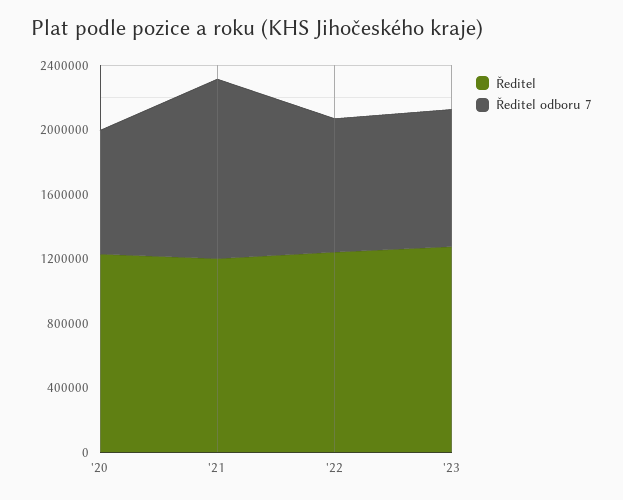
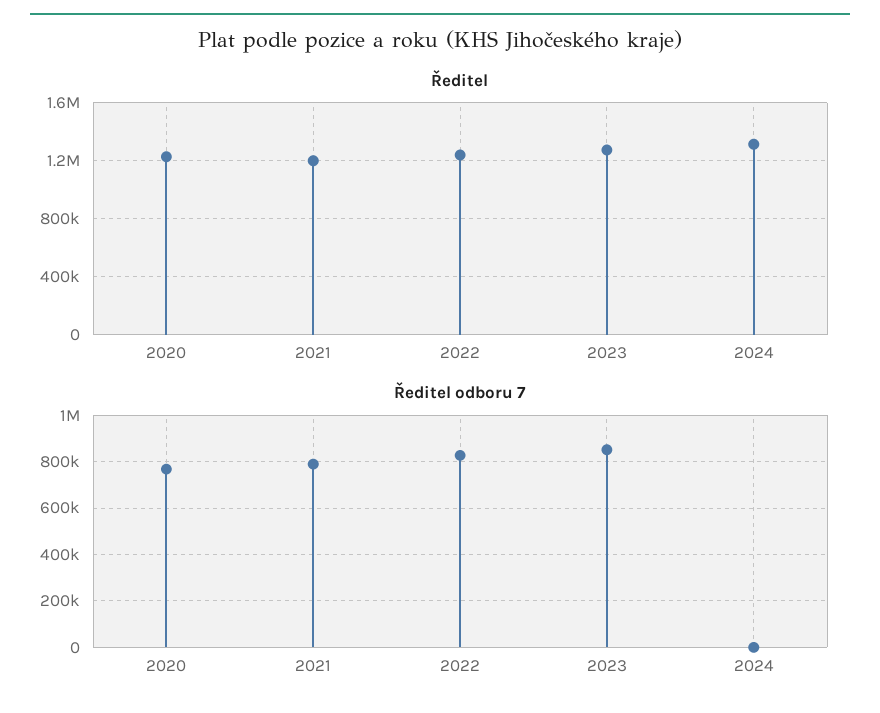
Ředitel odboru 7, '21: 1100000 -> 800000
Ředitel, 2024: none -> 1300000
Ředitel odboru 7, 2024: none -> 0

